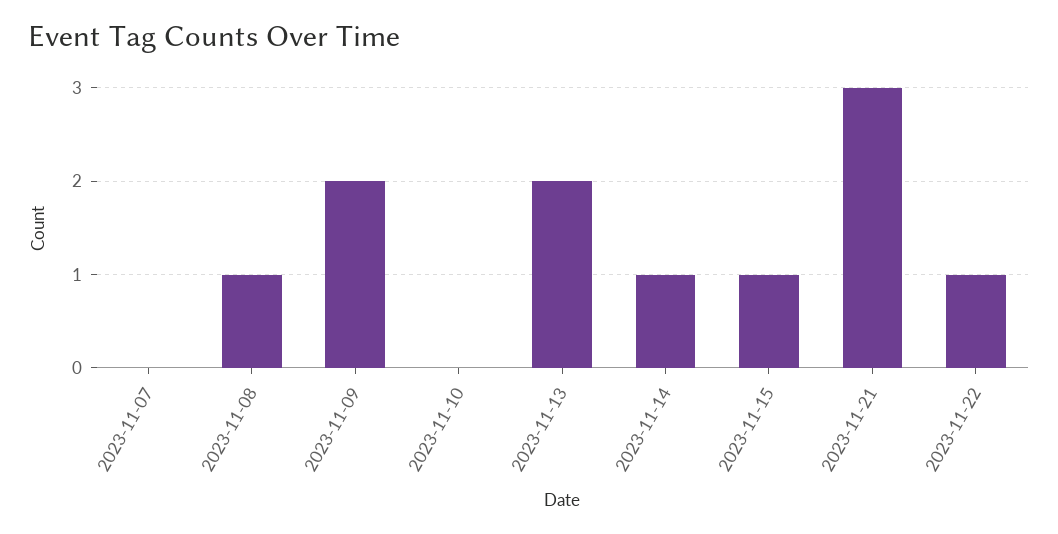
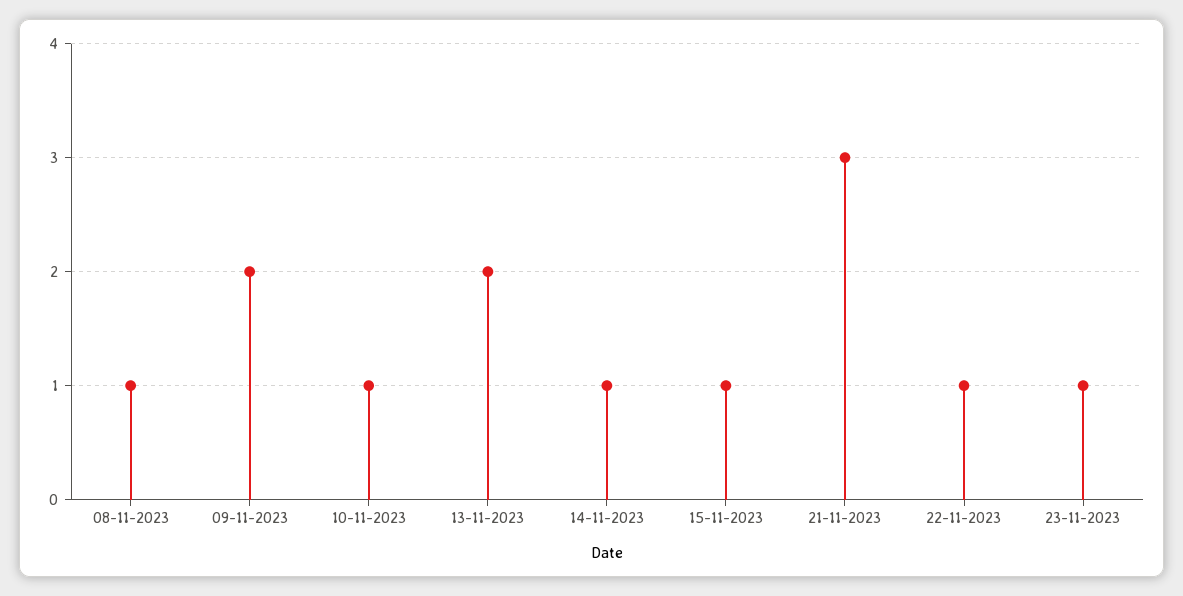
2023-11-07: 0 -> none
2023-11-10: 0 -> 1
23-11-2023: none -> 1

